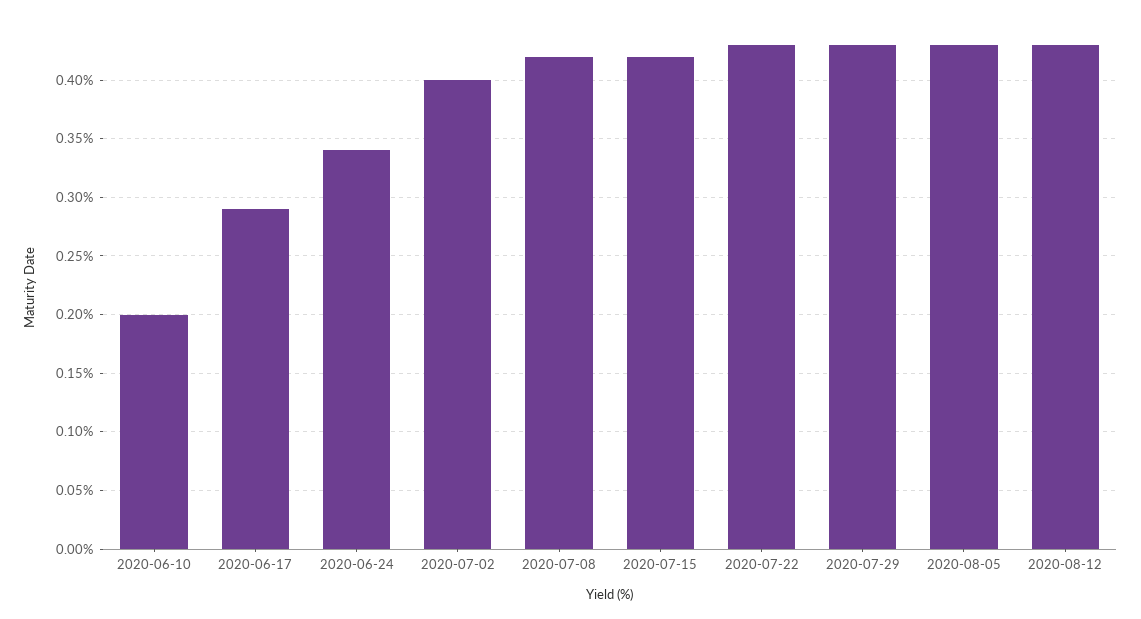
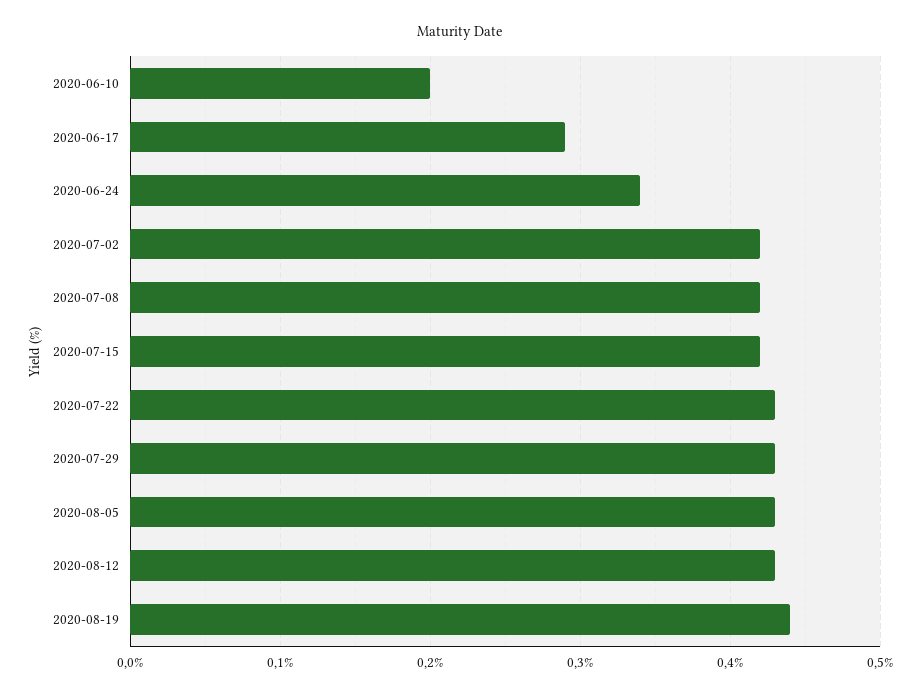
2020-07-02: 0.4 -> 0.42
2020-08-19: none -> 0.44

